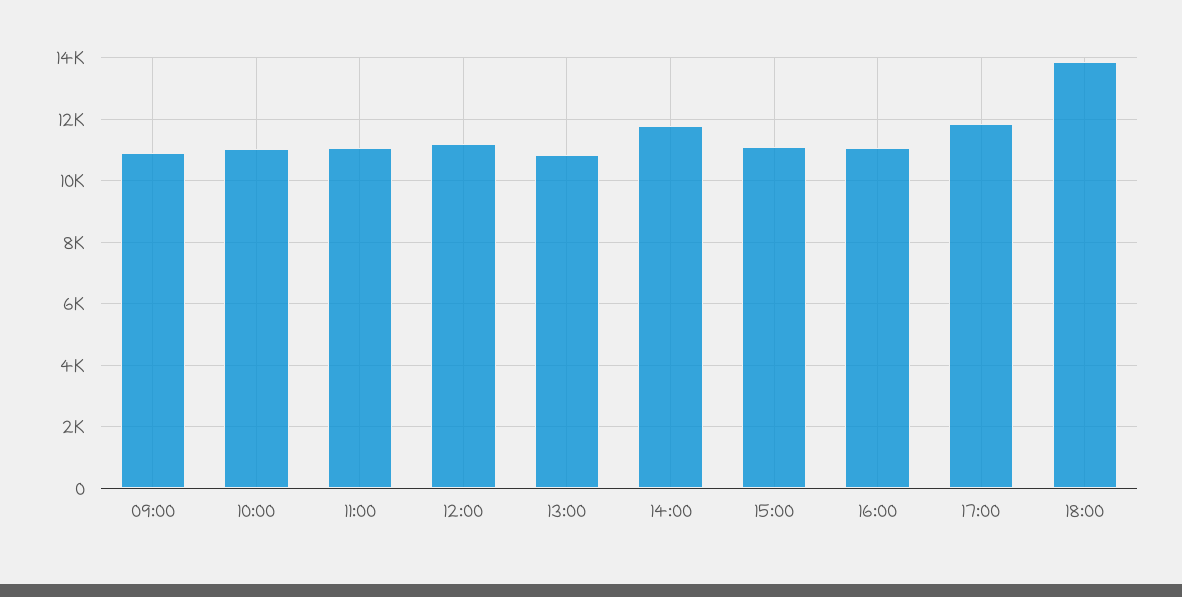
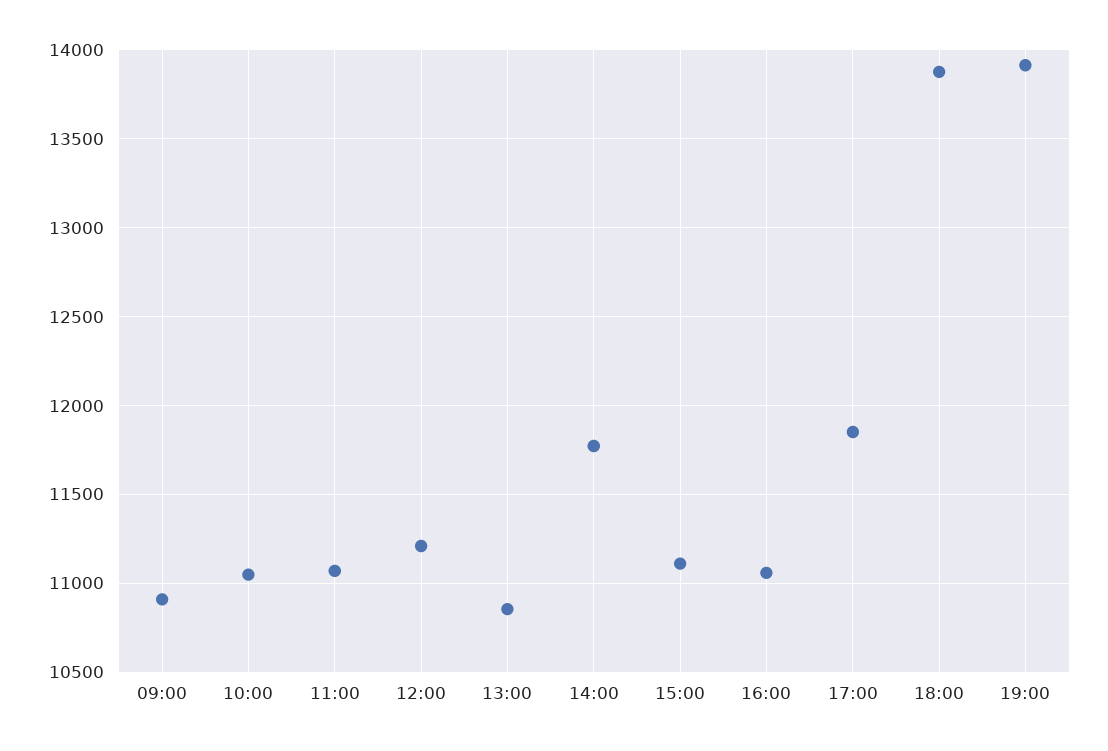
19:00: none -> 13900

